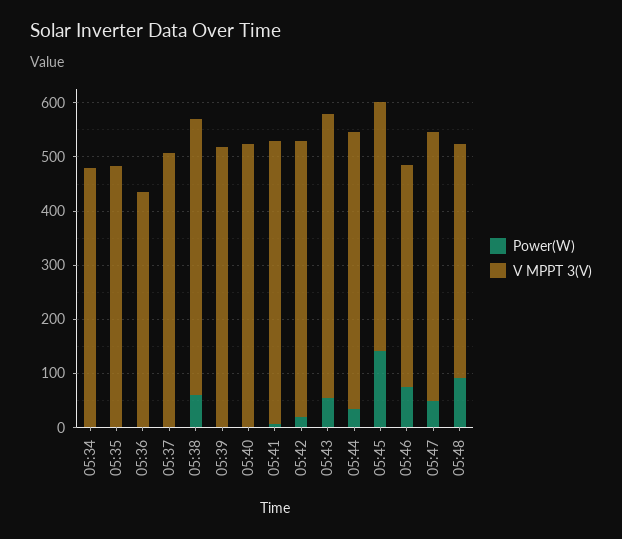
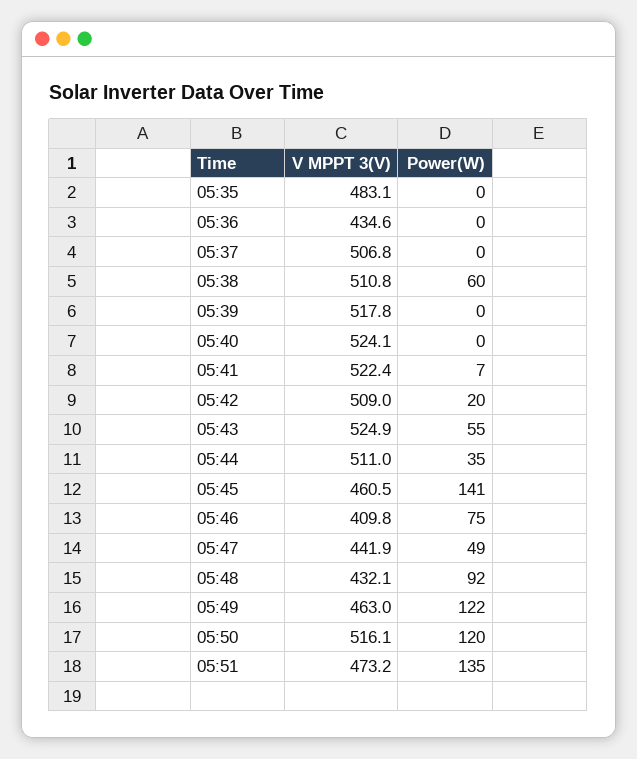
Power(W), 05:34: 0 -> none
V MPPT 3(V), 05:34: 480 -> none
V MPPT 3(V), 05:47: 500 -> 441.9
V MPPT 3(V), 05:49: none -> 463
Power(W), 05:49: none -> 122
V MPPT 3(V), 05:50: none -> 516.1
Power(W), 05:50: none -> 120
V MPPT 3(V), 05:51: none -> 473.2
Power(W), 05:51: none -> 135

